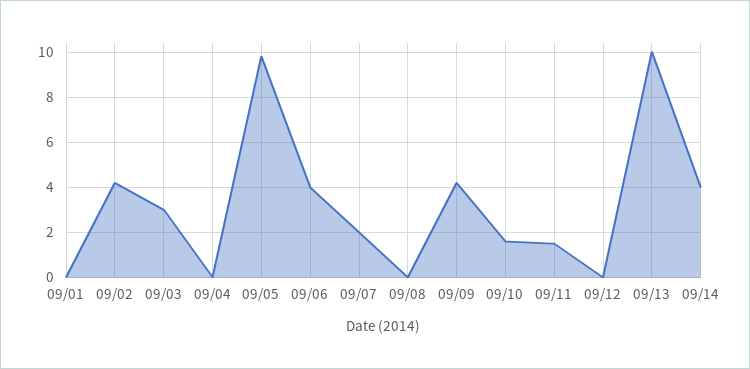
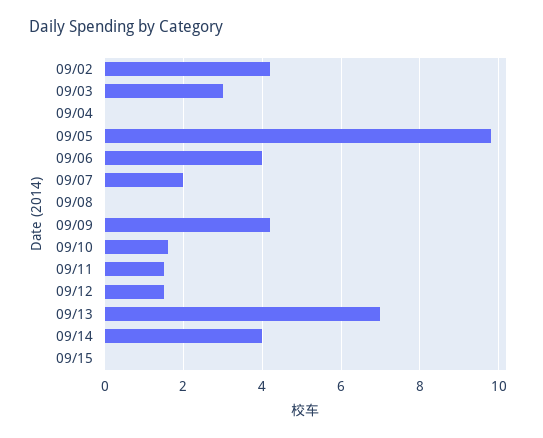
09/01: 0 -> none
09/12: 0 -> 1.5
09/13: 10 -> 7
09/15: none -> 0

